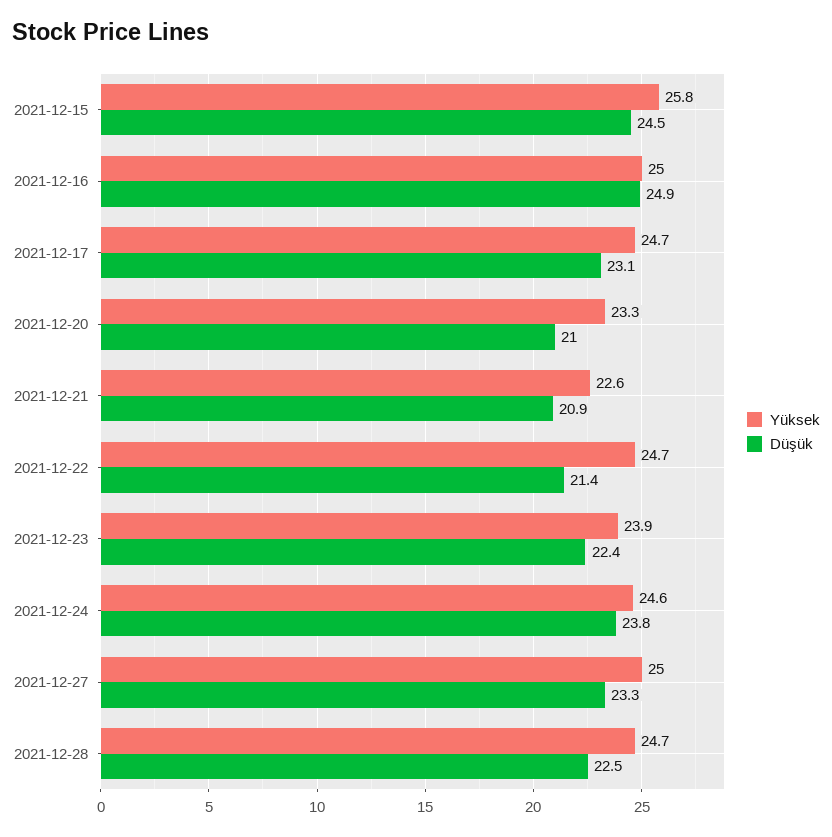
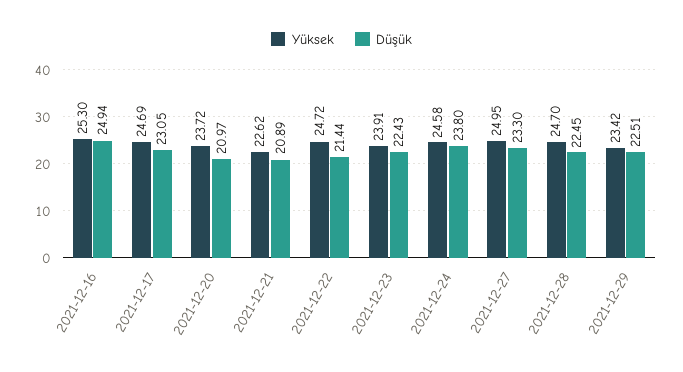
Yüksek, 2021-12-15: 25.8 -> none
Düşük, 2021-12-15: 24.5 -> none
Yüksek, 2021-12-16: 25 -> 25.3
Yüksek, 2021-12-20: 23.3 -> 23.72
Yüksek, 2021-12-29: none -> 23.42
Düşük, 2021-12-29: none -> 22.51

